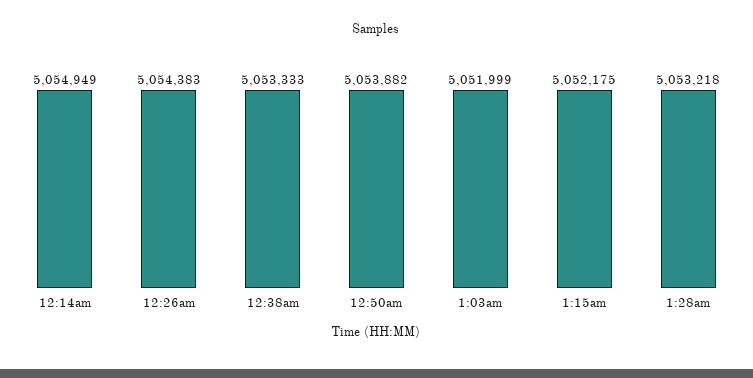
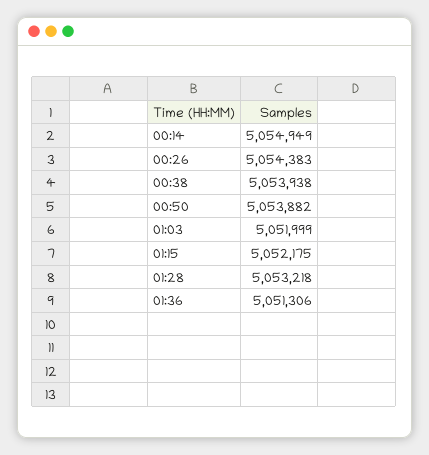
12:38am: 5053333 -> 5053938
01:36: none -> 5051306

